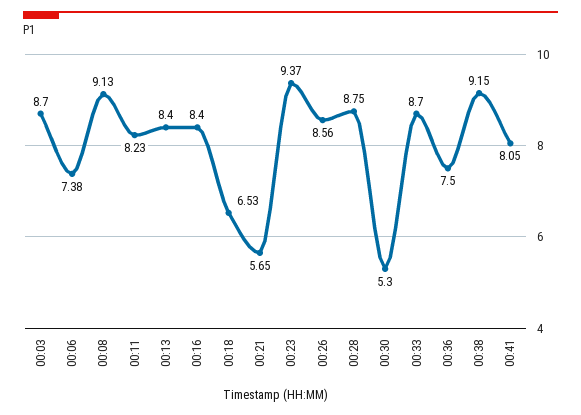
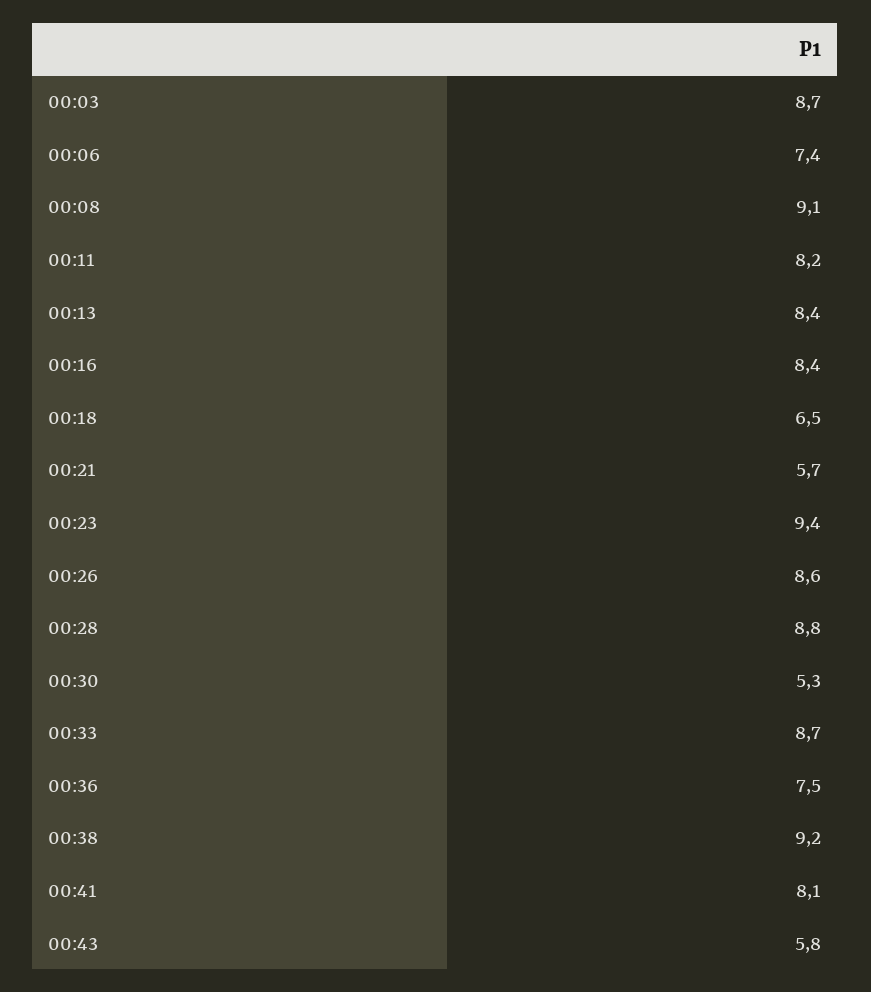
00:43: none -> 5.8

